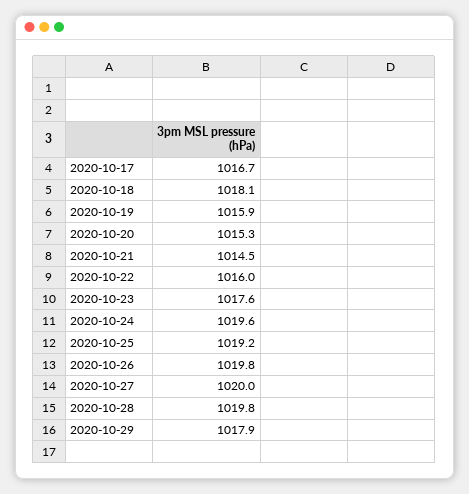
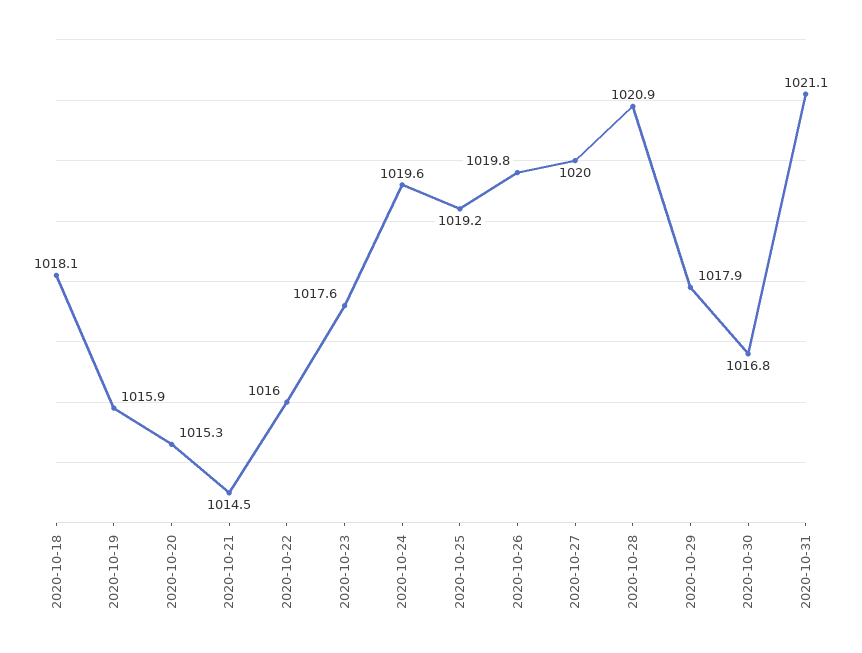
2020-10-17: 1016.7 -> none
2020-10-28: 1019.8 -> 1020.9
2020-10-30: none -> 1016.8
2020-10-31: none -> 1021.1

